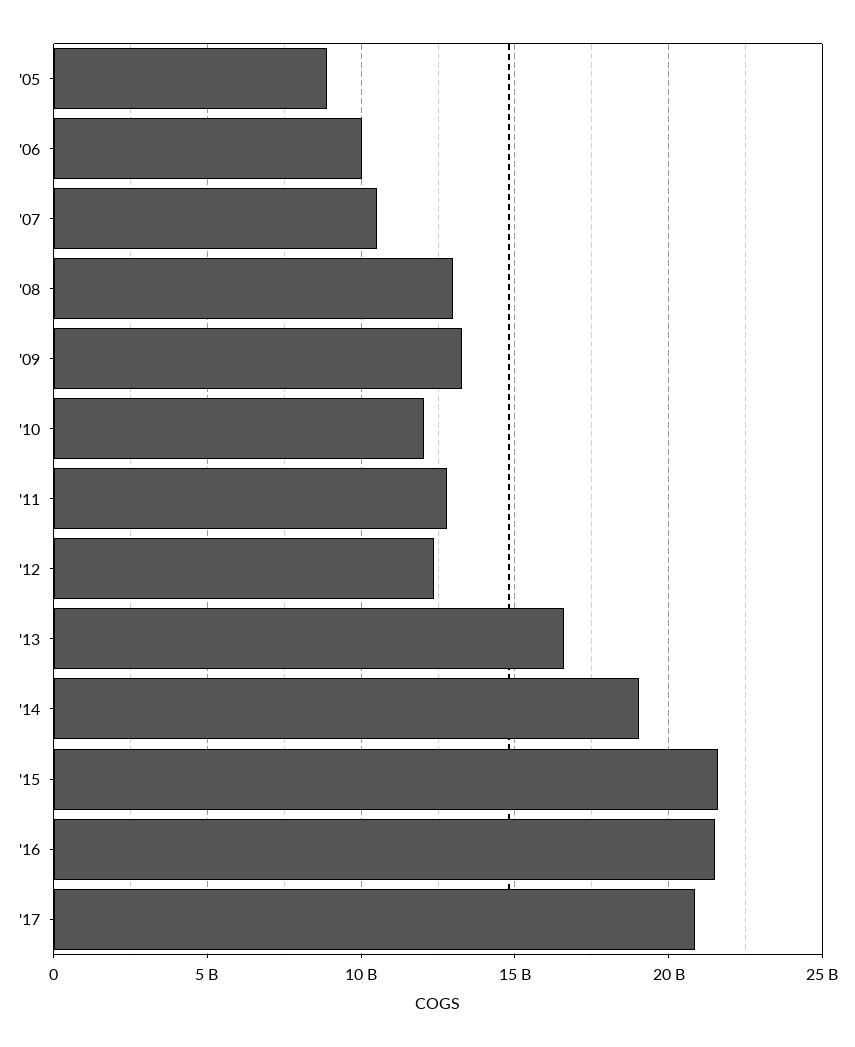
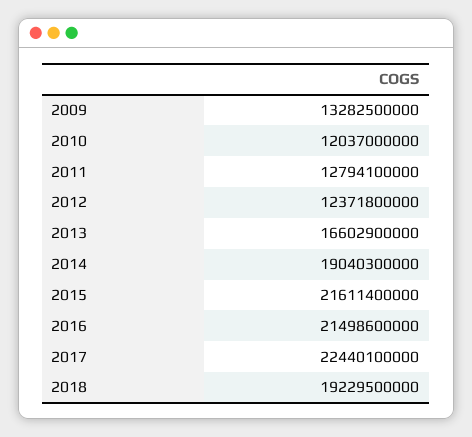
'05: 9000000000 -> none
'06: 10000000000 -> none
'07: 10500000000 -> none
'08: 13000000000 -> none
'17: 21000000000 -> 22440100000
2018: none -> 19229500000

